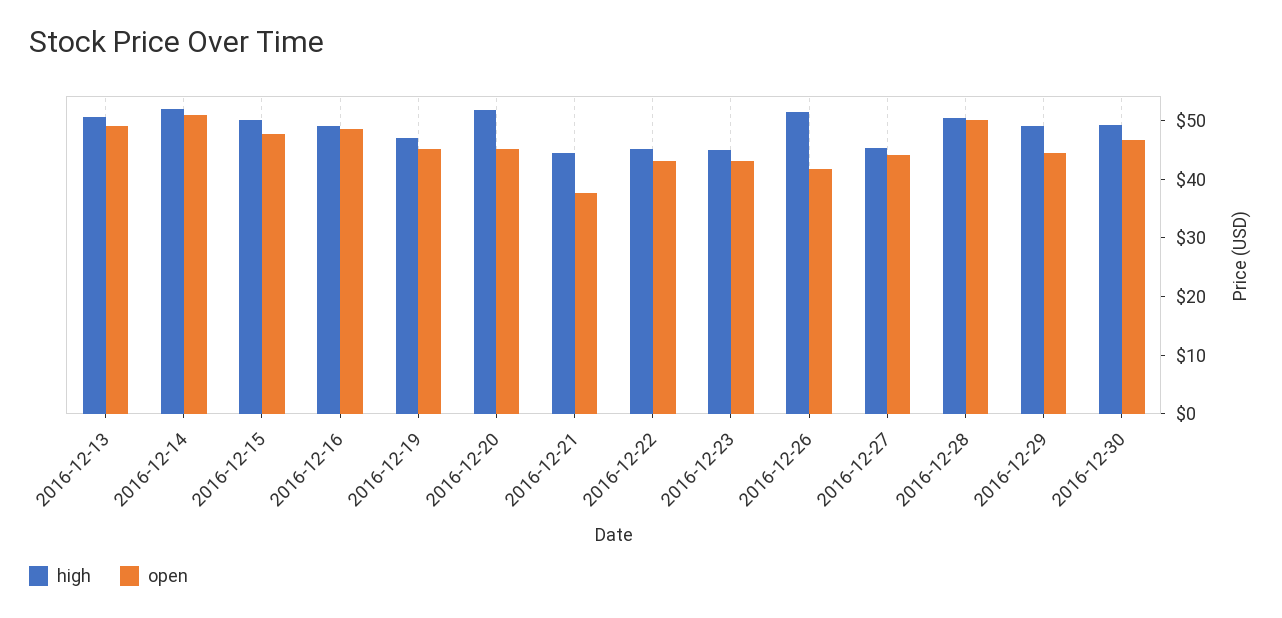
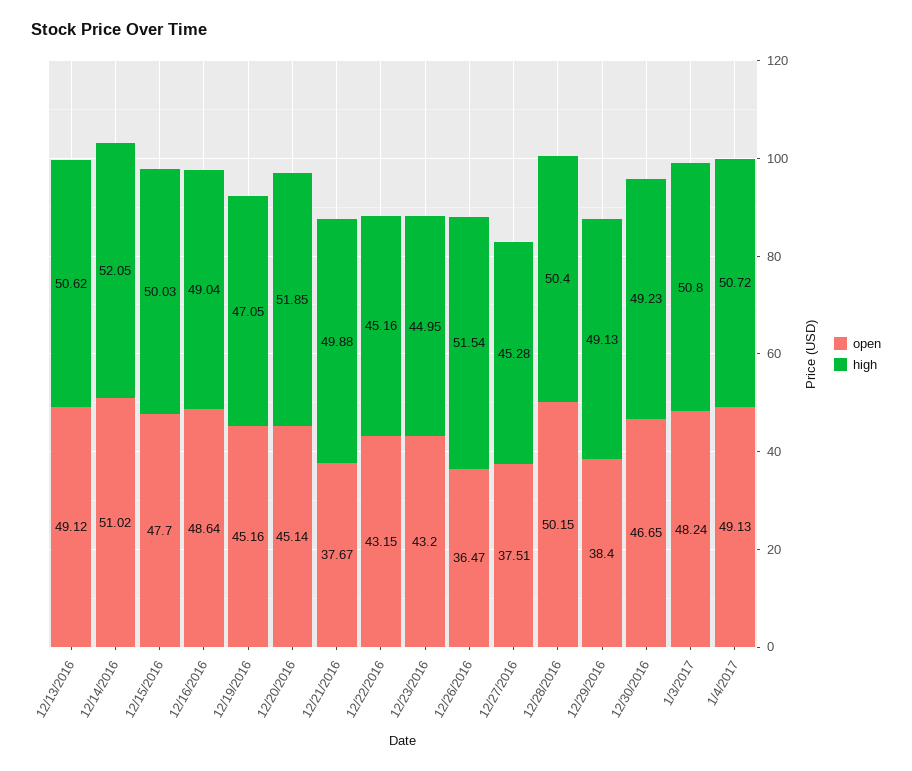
high, 2016-12-21: 44 -> 49.88
open, 2016-12-26: 42 -> 36.47
open, 2016-12-27: 44 -> 37.51
open, 2016-12-29: 44 -> 38.4
open, 1/3/2017: none -> 48.24
high, 1/3/2017: none -> 50.8
open, 1/4/2017: none -> 49.13
high, 1/4/2017: none -> 50.72

